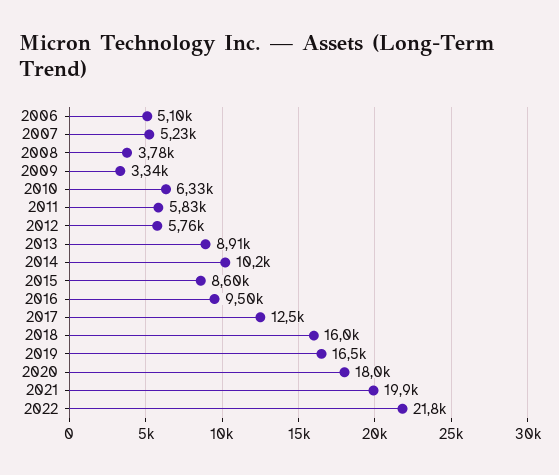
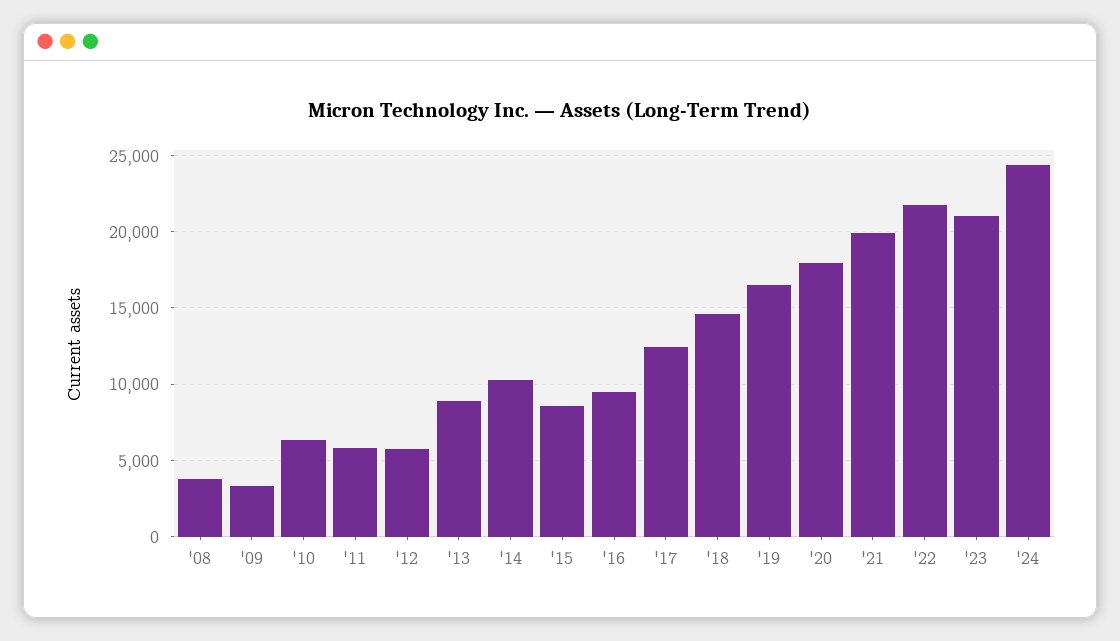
2006: 5100 -> none
2007: 5230 -> none
2018: 16000 -> 14500
'23: none -> 21000
'24: none -> 24500

